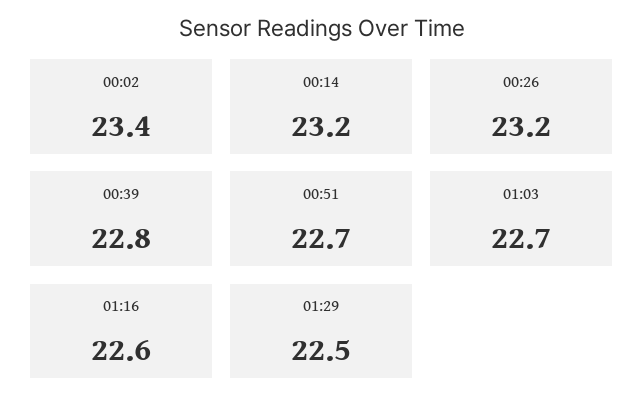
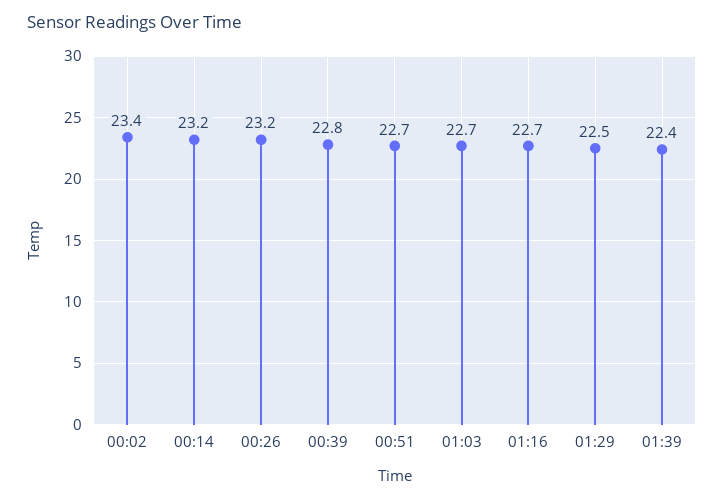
01:16: 22.6 -> 22.7
01:39: none -> 22.4

